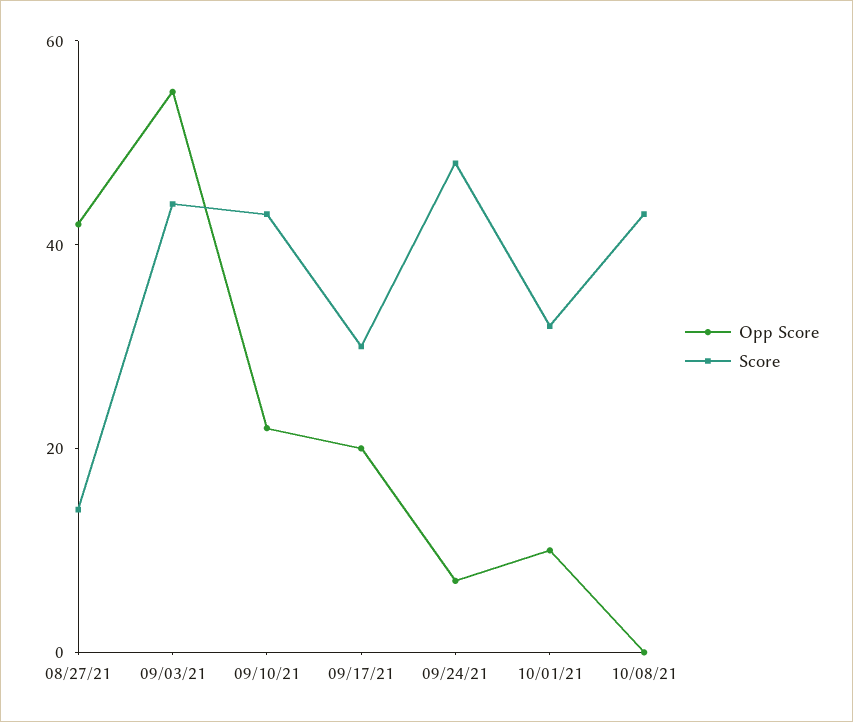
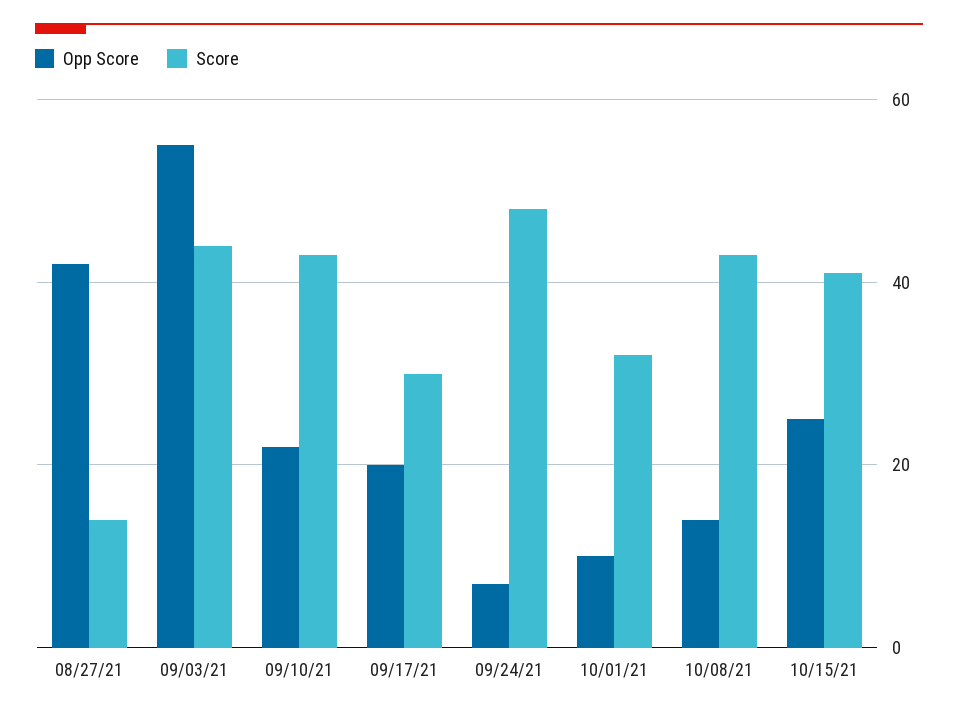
Opp Score, 10/08/21: 0 -> 15
Opp Score, 10/15/21: none -> 25
Score, 10/15/21: none -> 40

